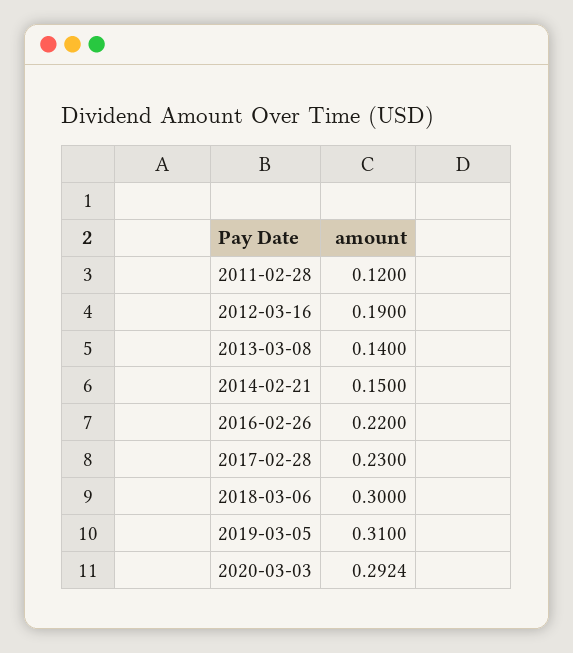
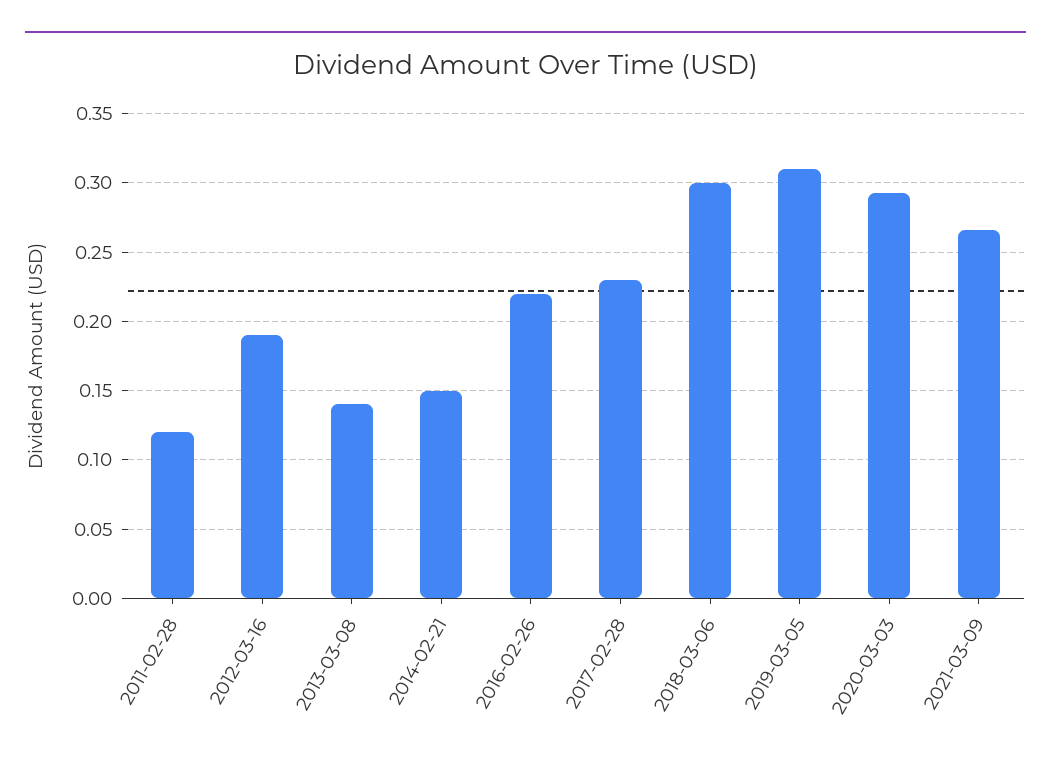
2021-03-09: none -> 0.265

